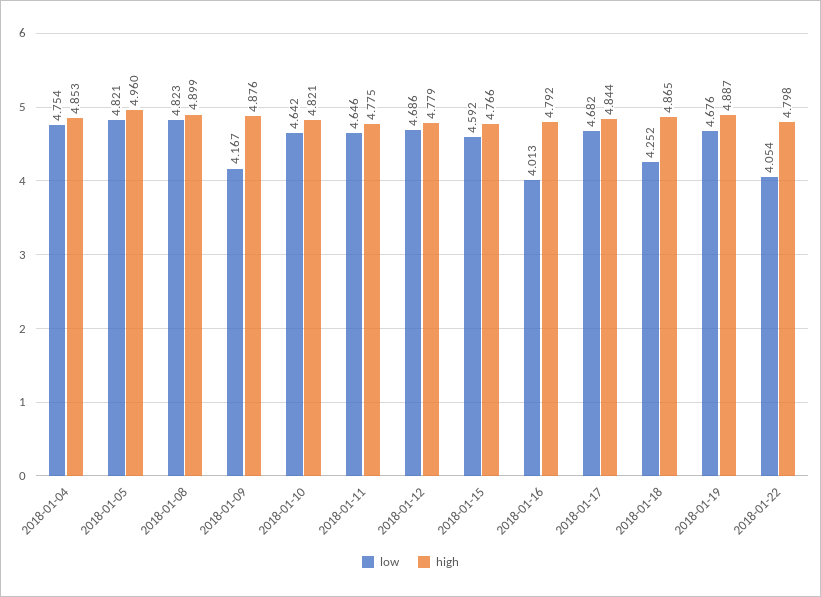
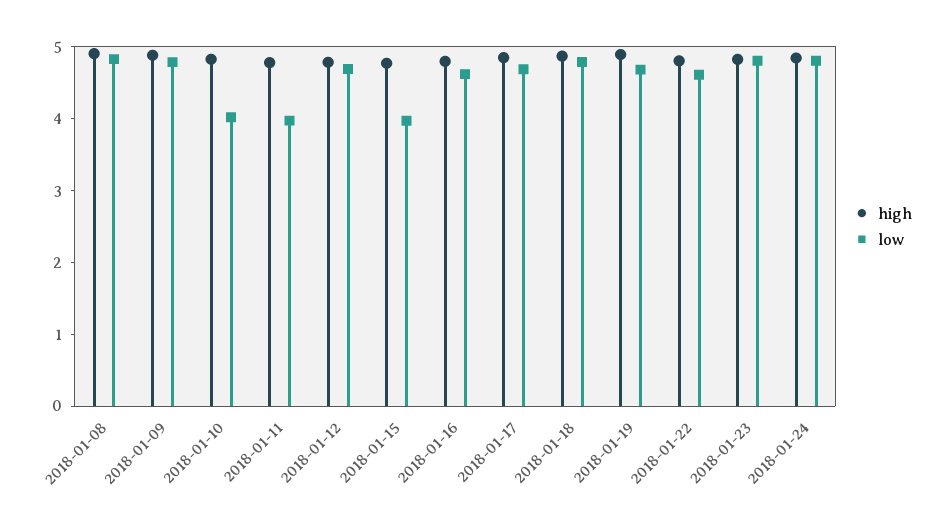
low, 2018-01-04: 4.754 -> none
high, 2018-01-04: 4.853 -> none
low, 2018-01-05: 4.821 -> none
high, 2018-01-05: 4.96 -> none
low, 2018-01-09: 4.167 -> 4.8
low, 2018-01-10: 4.642 -> 4
low, 2018-01-11: 4.646 -> 4
low, 2018-01-15: 4.592 -> 4
low, 2018-01-16: 4.013 -> 4.6
low, 2018-01-18: 4.252 -> 4.8
low, 2018-01-22: 4.054 -> 4.6
high, 2018-01-23: none -> 4.8
low, 2018-01-23: none -> 4.8
high, 2018-01-24: none -> 4.8
low, 2018-01-24: none -> 4.8

